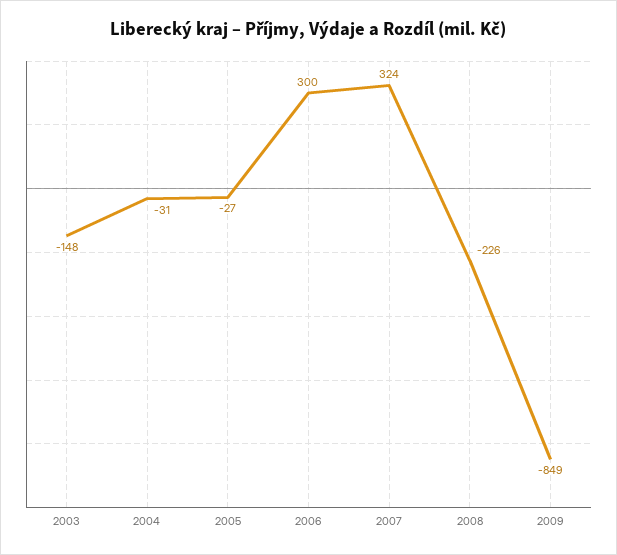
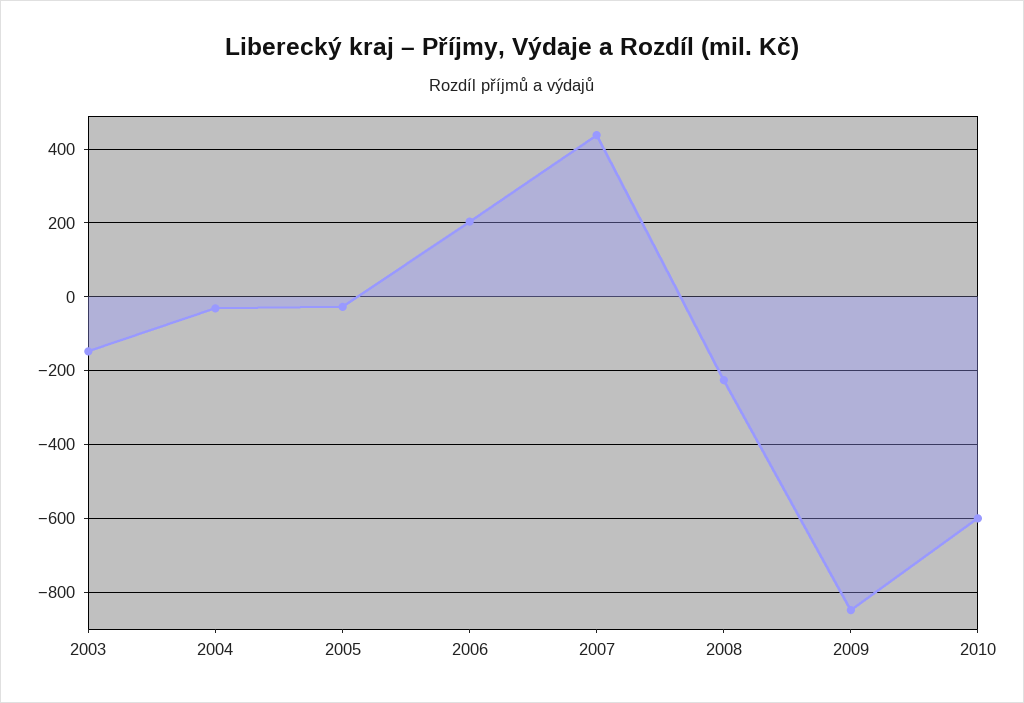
2006: 300 -> 200
2007: 324 -> 440
2010: none -> -600

